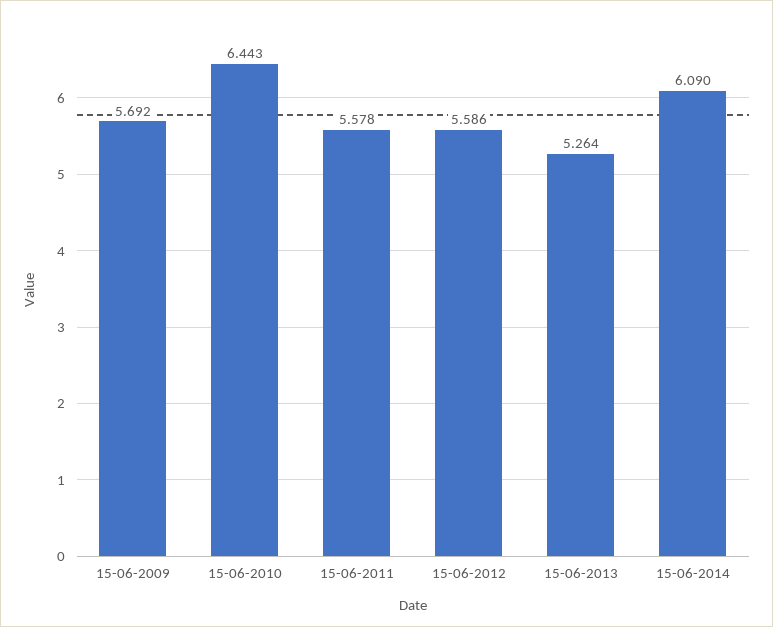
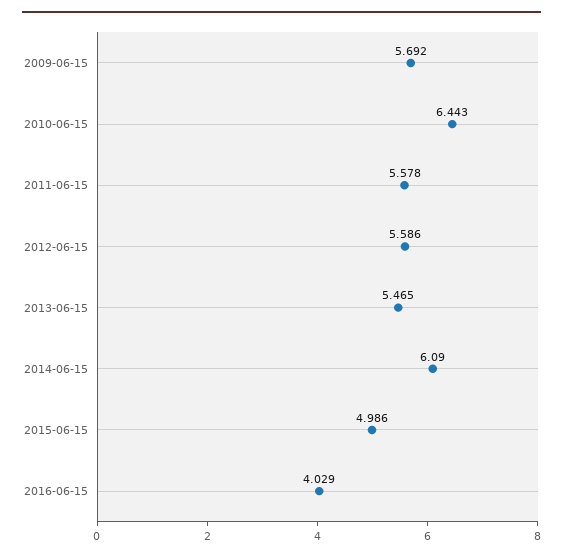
15-06-2013: 5.264 -> 5.465
2015-06-15: none -> 4.986
2016-06-15: none -> 4.029

